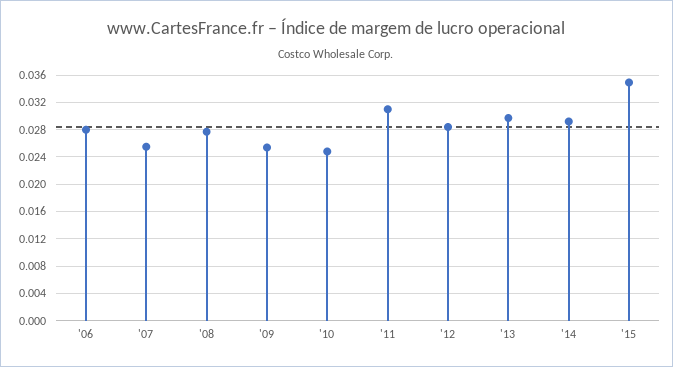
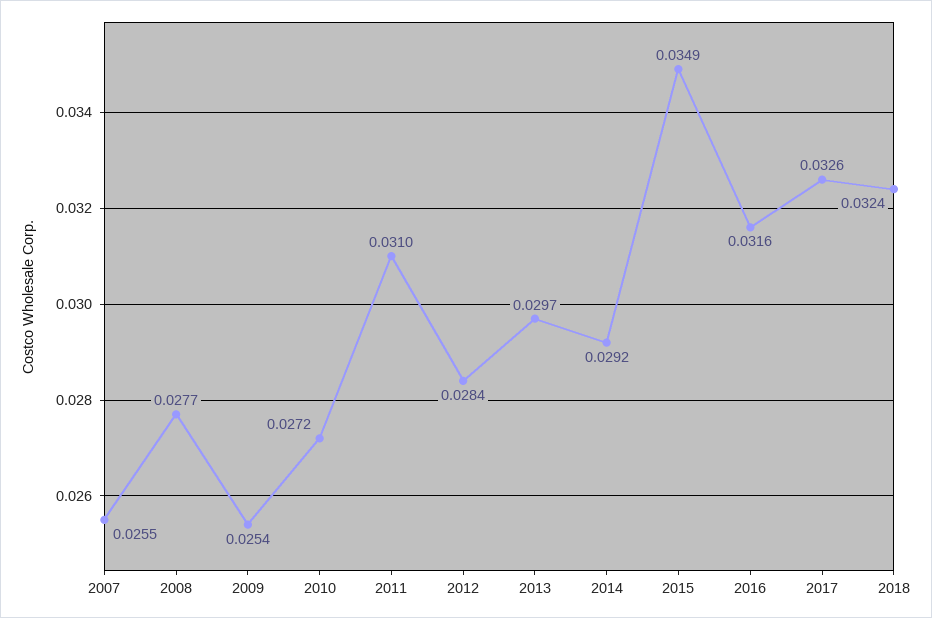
'06: 0.028 -> none
'10: 0.025 -> 0.0272
2016: none -> 0.0316
2017: none -> 0.0326
2018: none -> 0.0324

